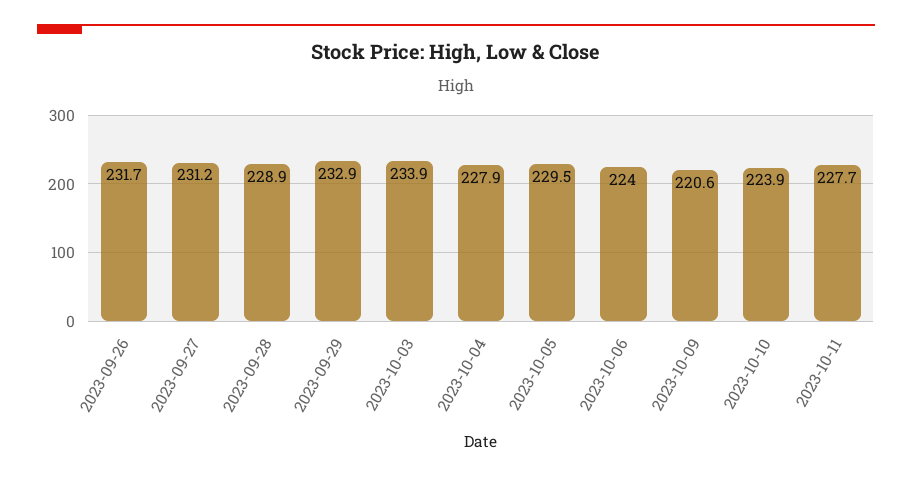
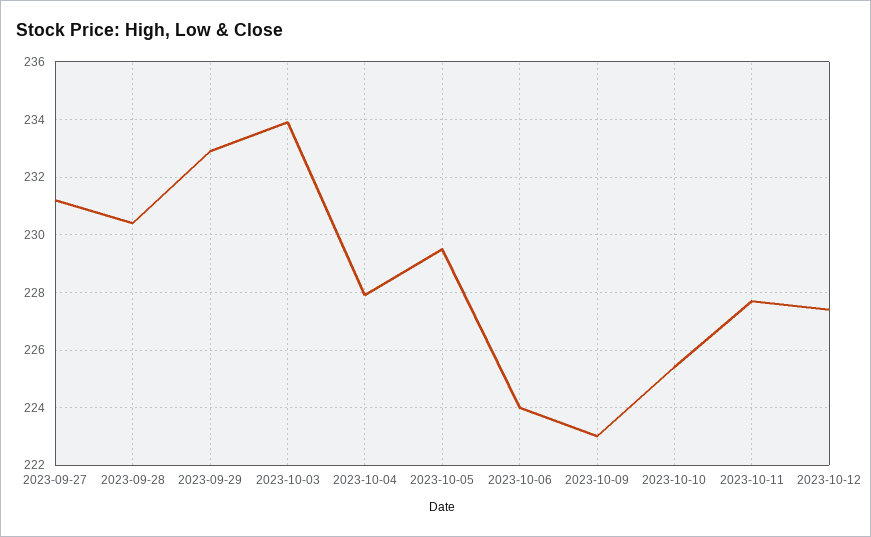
2023-09-26: 231.7 -> none
2023-09-28: 228.9 -> 230.5
2023-10-09: 220.6 -> 223
2023-10-10: 223.9 -> 225.5
2023-10-12: none -> 227.5

